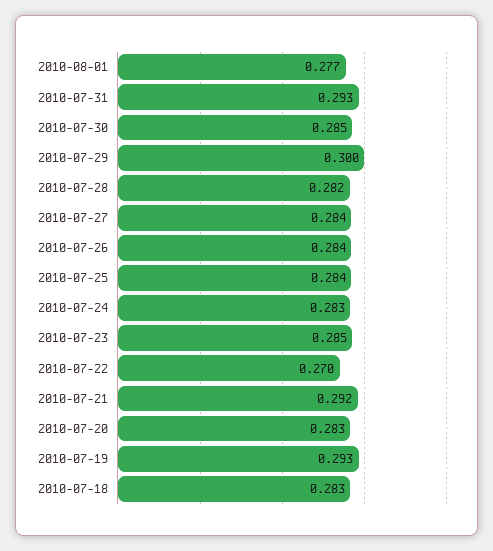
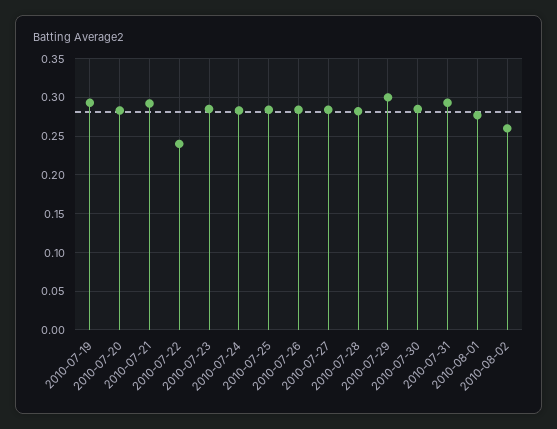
2010-07-22: 0.27 -> 0.24
2010-07-18: 0.283 -> none
2010-08-02: none -> 0.26

